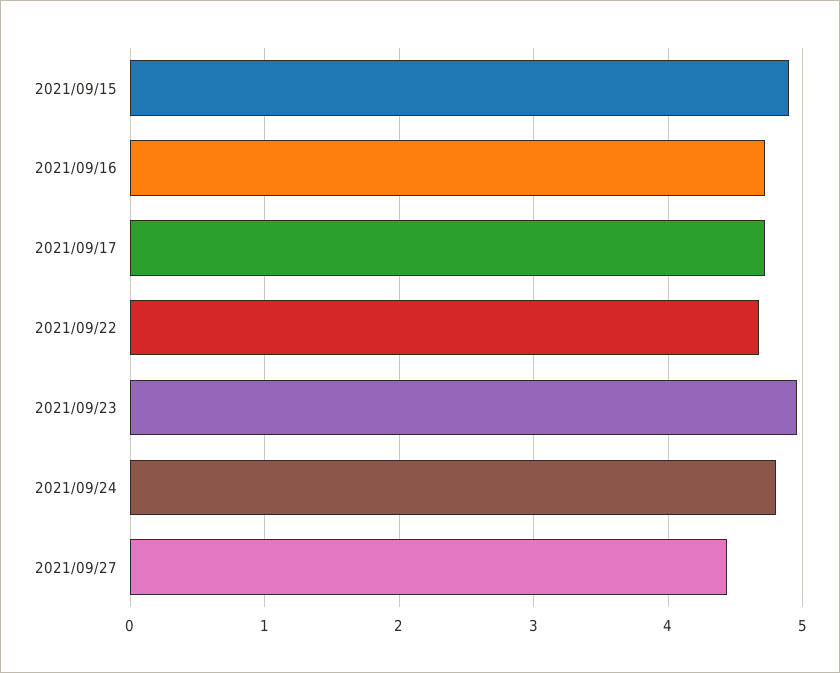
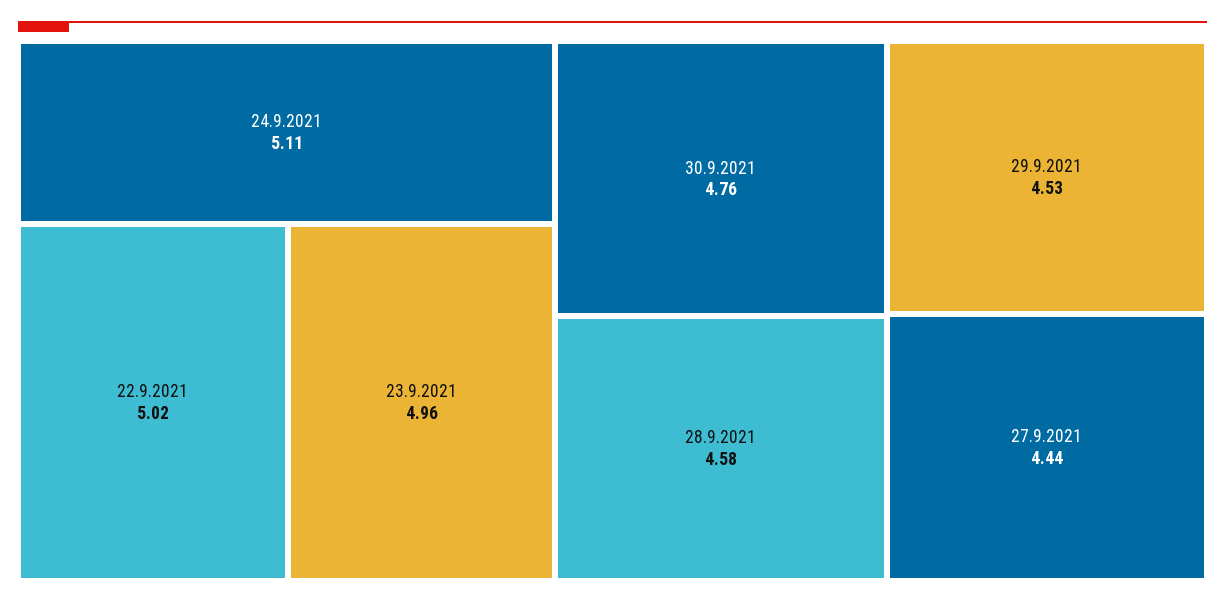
2021/09/15: 4.9 -> none
2021/09/16: 4.7 -> none
2021/09/17: 4.7 -> none
2021/09/22: 4.7 -> 5.02
2021/09/24: 4.8 -> 5.11
30.9.2021: none -> 4.76
28.9.2021: none -> 4.58
29.9.2021: none -> 4.53

